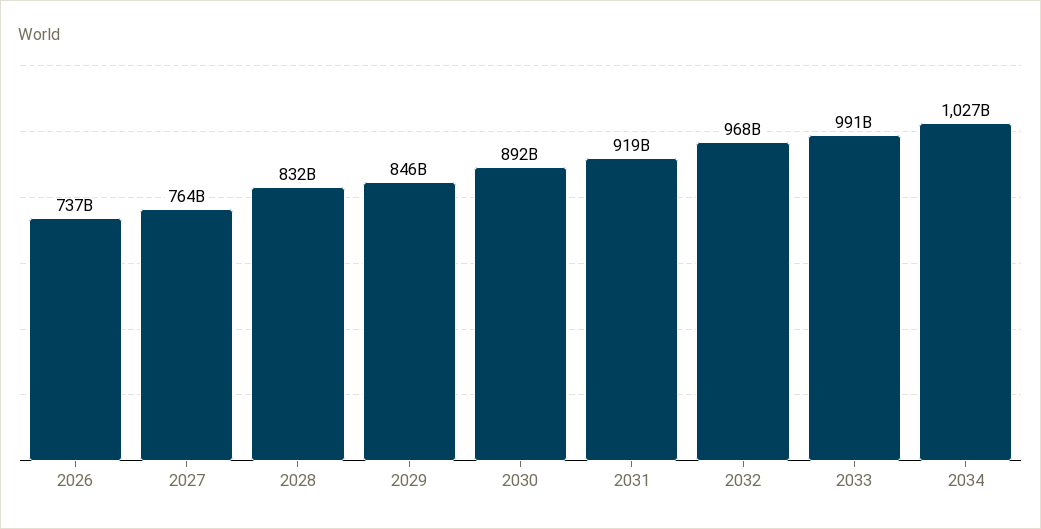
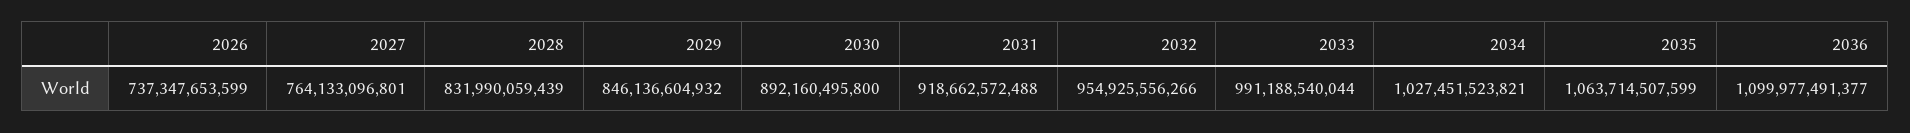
2032: 968000000000 -> 954925556266
2035: none -> 1063714507599
2036: none -> 1099977491377

